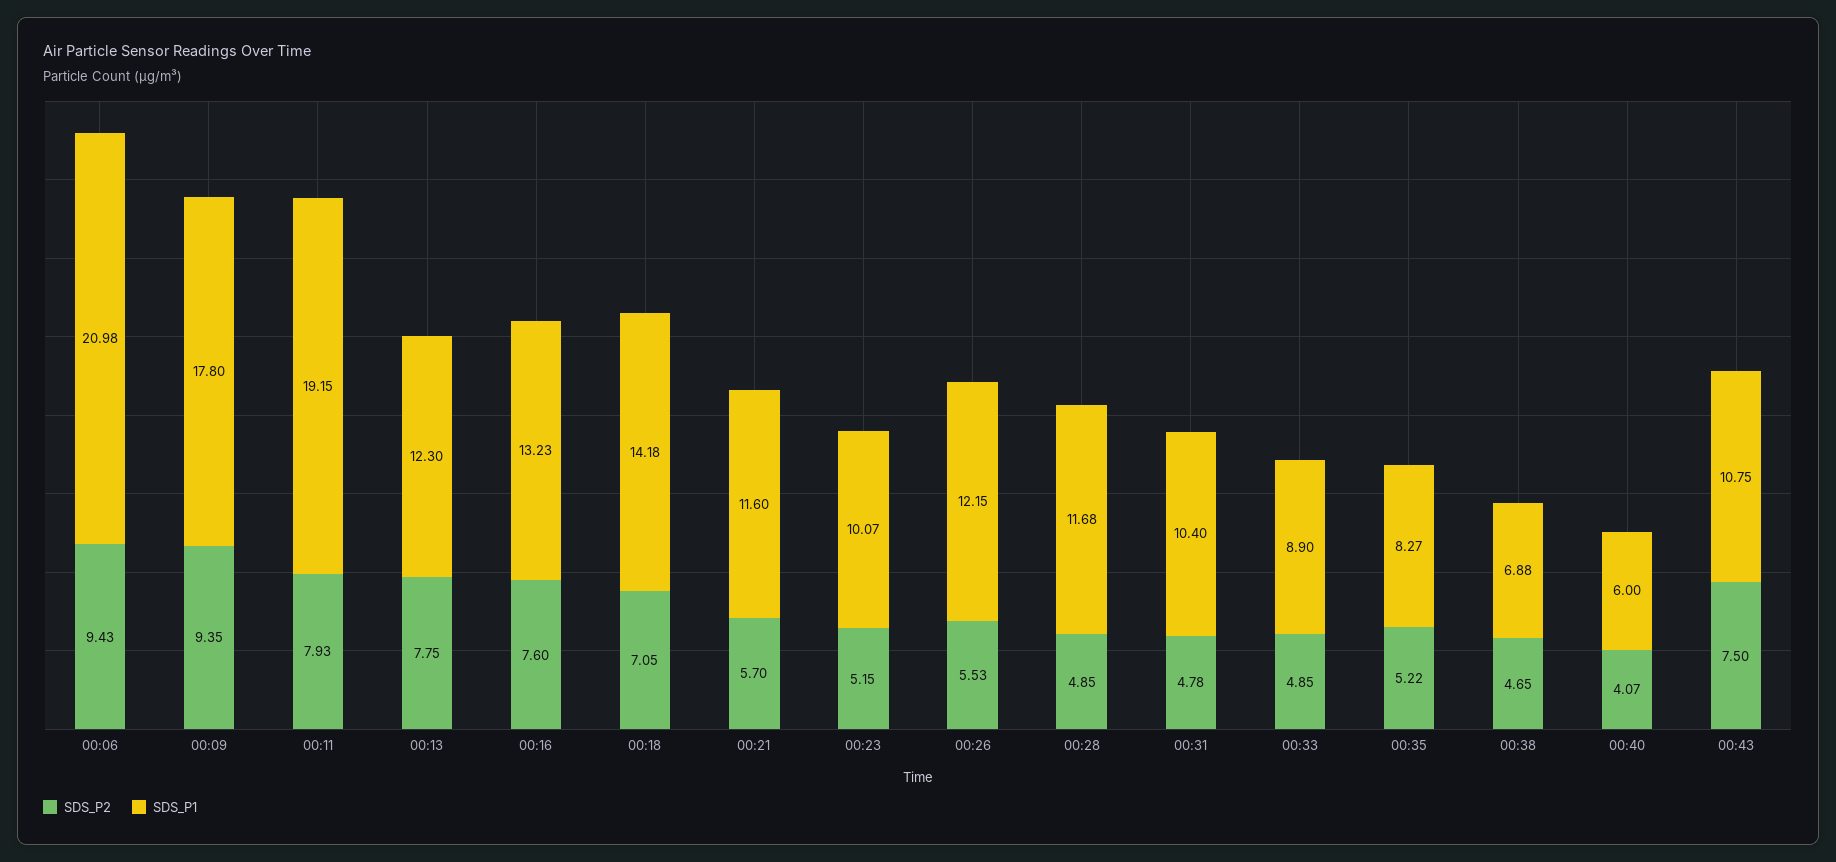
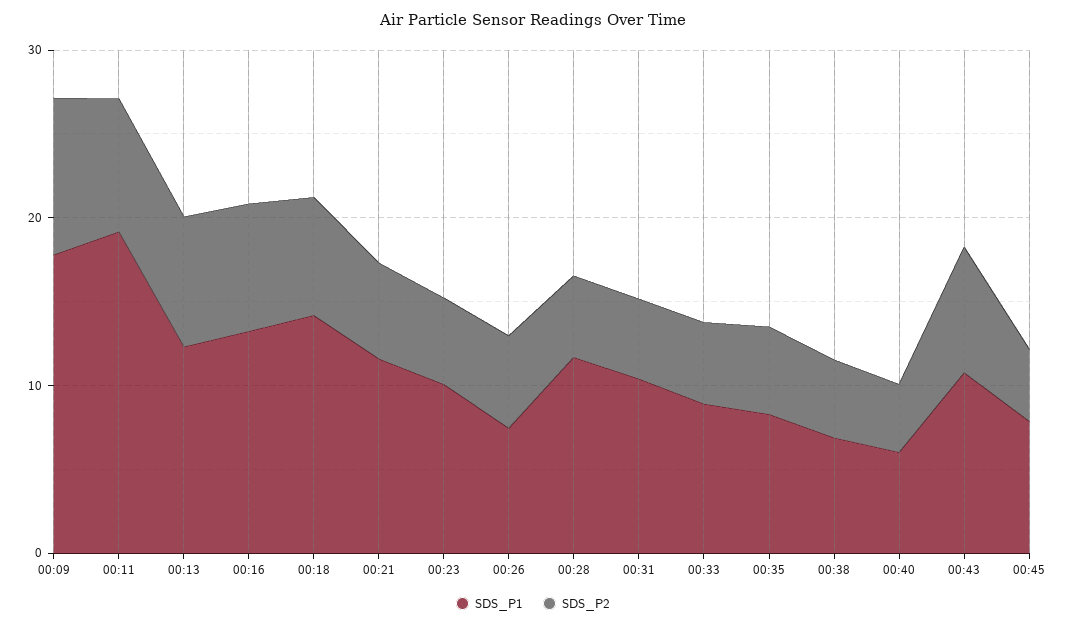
SDS_P2, 00:06: 9.43 -> none
SDS_P1, 00:06: 20.98 -> none
SDS_P1, 00:26: 12.15 -> 8
SDS_P1, 00:45: none -> 8
SDS_P2, 00:45: none -> 4

